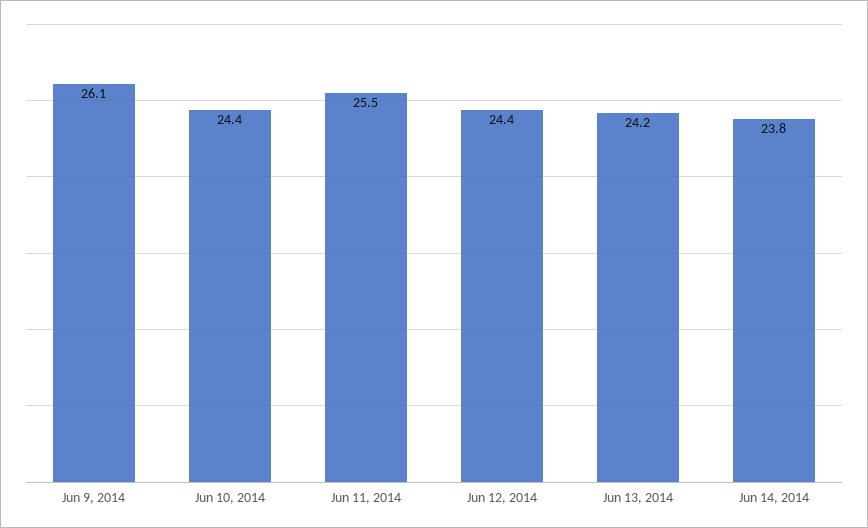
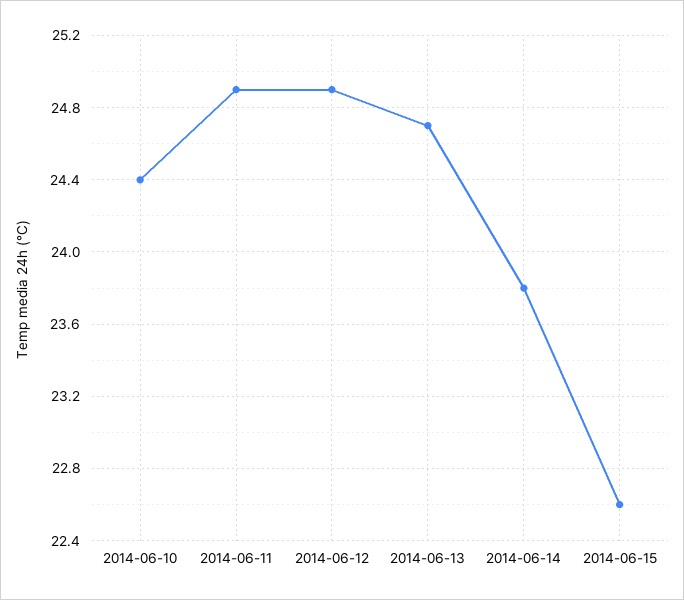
Jun 9, 2014: 26.1 -> none
Jun 11, 2014: 25.5 -> 24.9
Jun 12, 2014: 24.4 -> 24.9
Jun 13, 2014: 24.2 -> 24.7
2014-06-15: none -> 22.6

